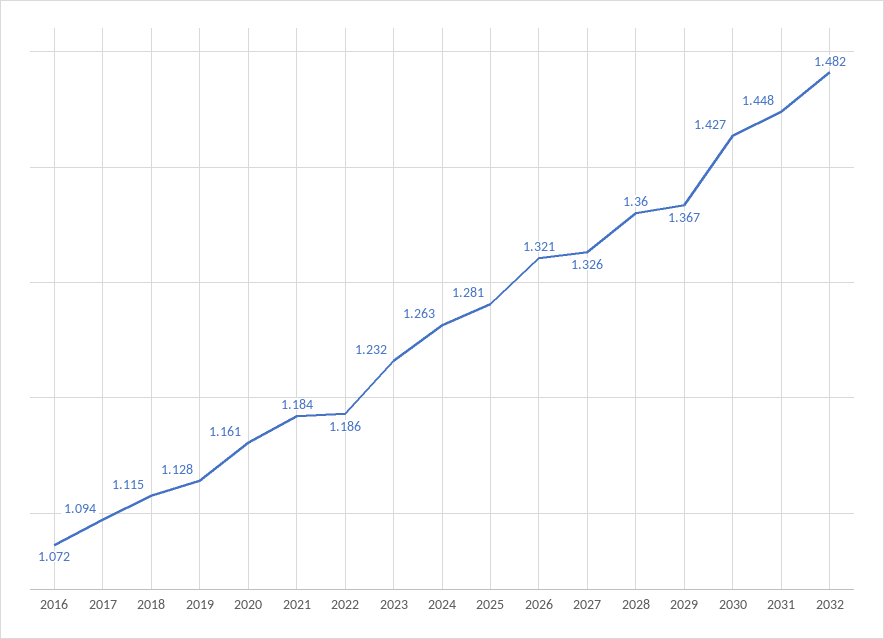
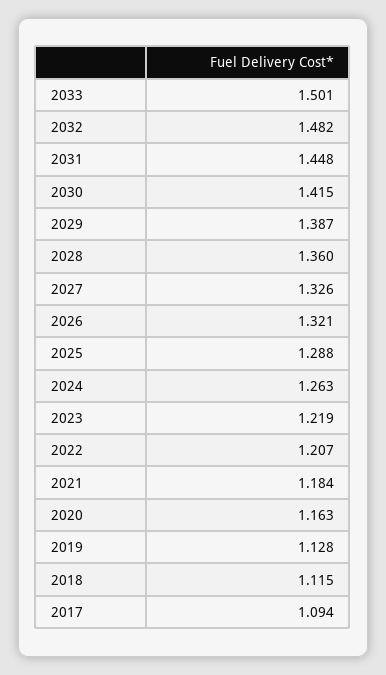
2016: 1.072 -> none
2020: 1.161 -> 1.163
2022: 1.186 -> 1.207
2023: 1.232 -> 1.219
2025: 1.281 -> 1.288
2029: 1.367 -> 1.387
2030: 1.427 -> 1.415
2033: none -> 1.501

